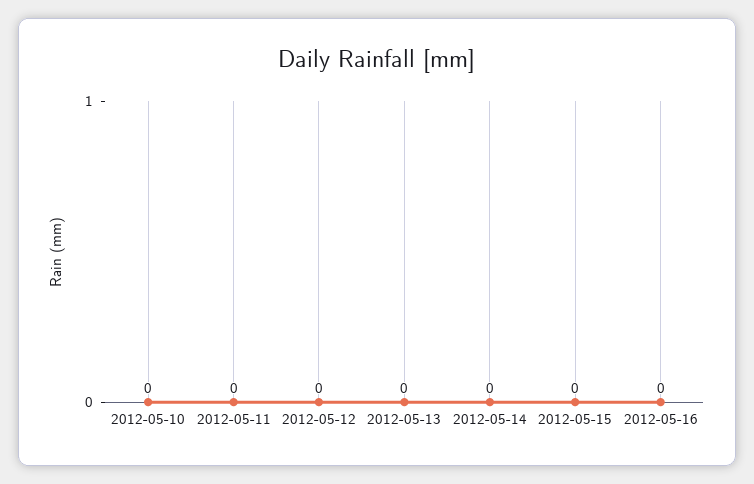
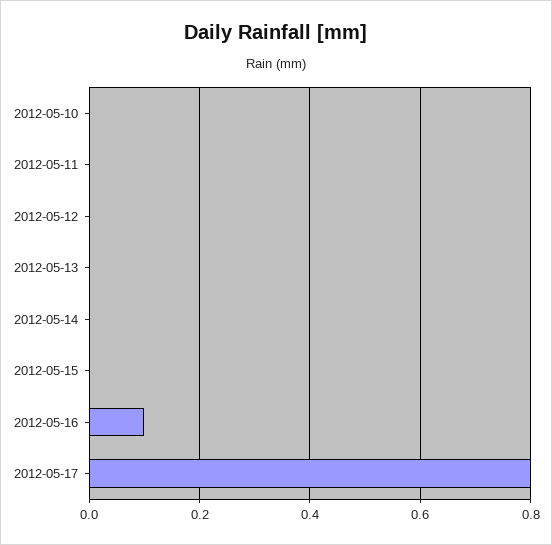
2012-05-16: 0 -> 0.1
2012-05-17: none -> 0.8

